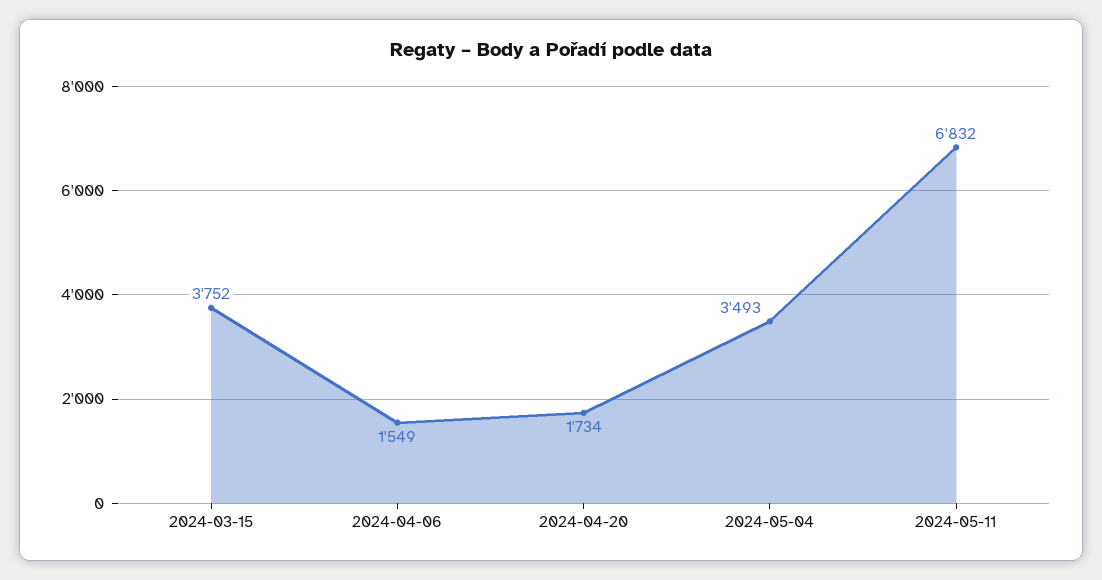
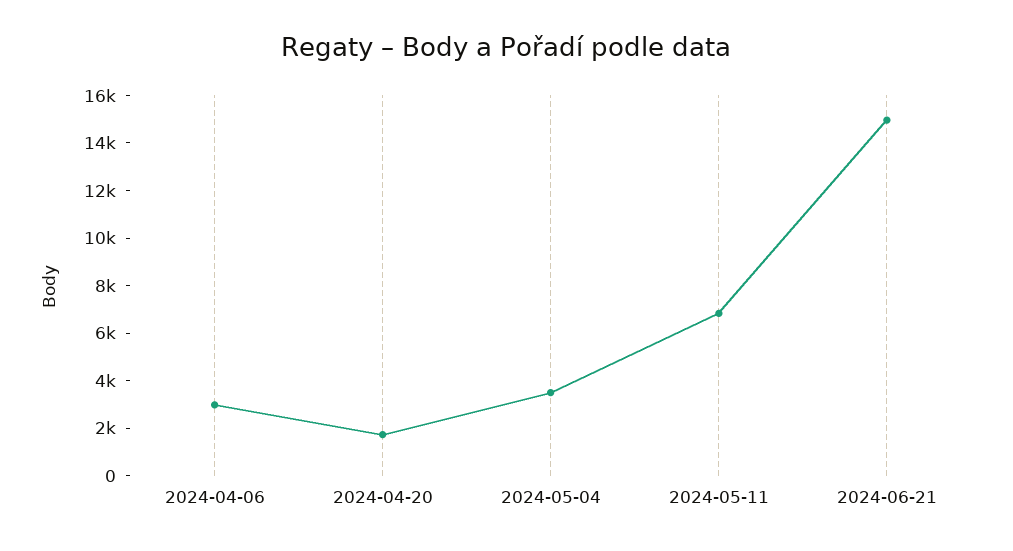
2024-03-15: 3752 -> none
2024-04-06: 1549 -> 3000
2024-06-21: none -> 15000

